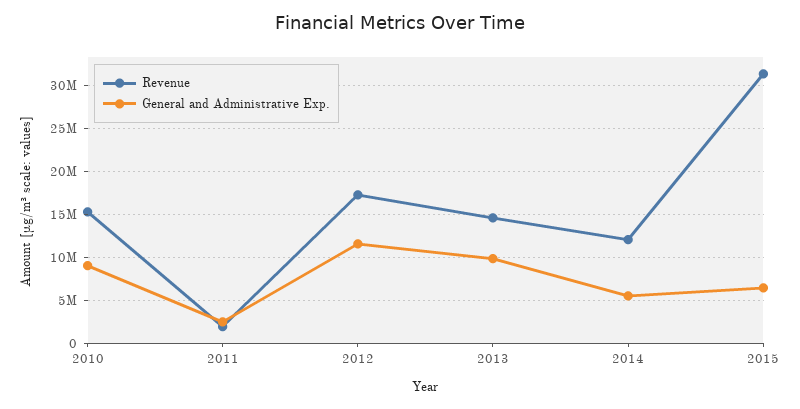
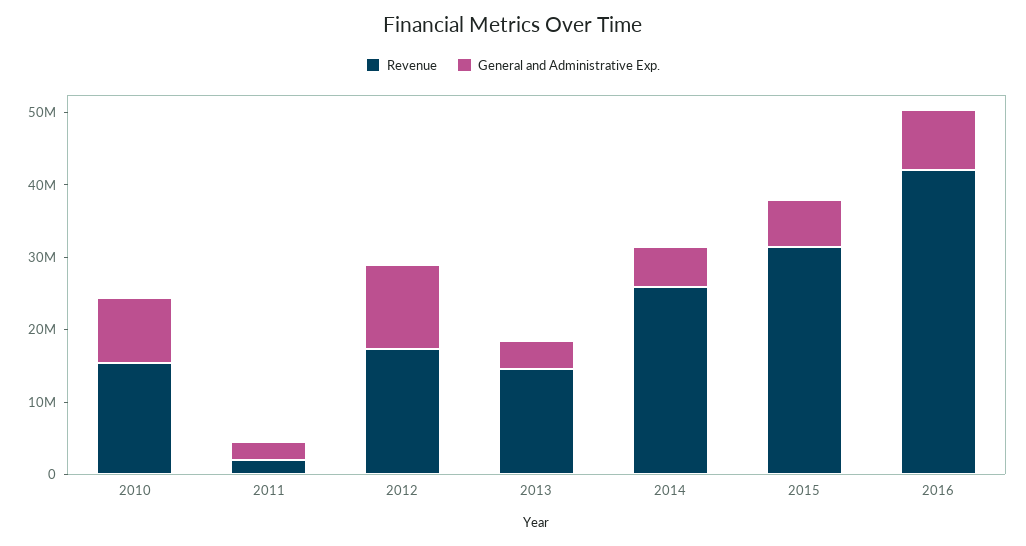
General and Administrative Exp., 2013: 10000000 -> 4000000
Revenue, 2014: 12000000 -> 26000000
Revenue, 2016: none -> 42000000
General and Administrative Exp., 2016: none -> 8000000

